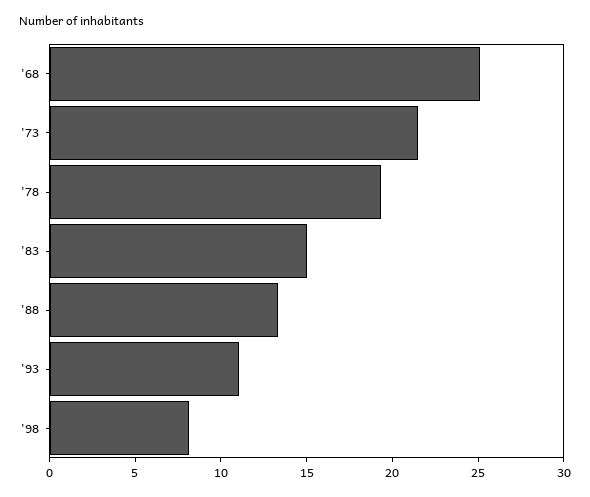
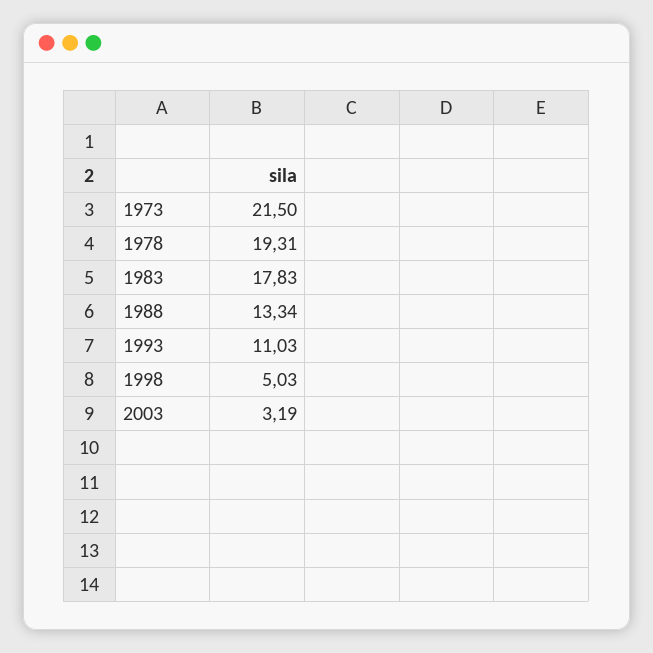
'68: 25 -> none
'83: 15 -> 17.83
'98: 8 -> 5.03
2003: none -> 3.19

